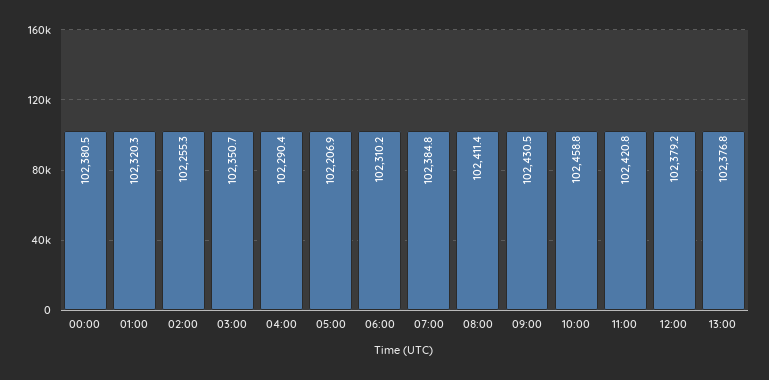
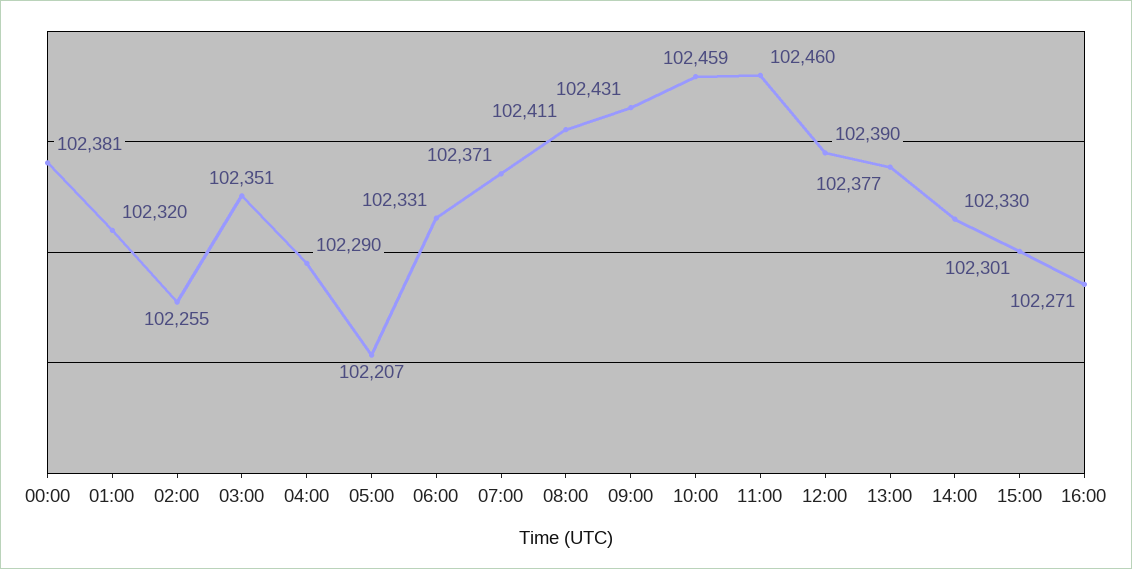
06:00: 102310.2 -> 102331
07:00: 102384.8 -> 102371
11:00: 102420.8 -> 102460
12:00: 102379.2 -> 102390
14:00: none -> 102330
15:00: none -> 102301
16:00: none -> 102271

